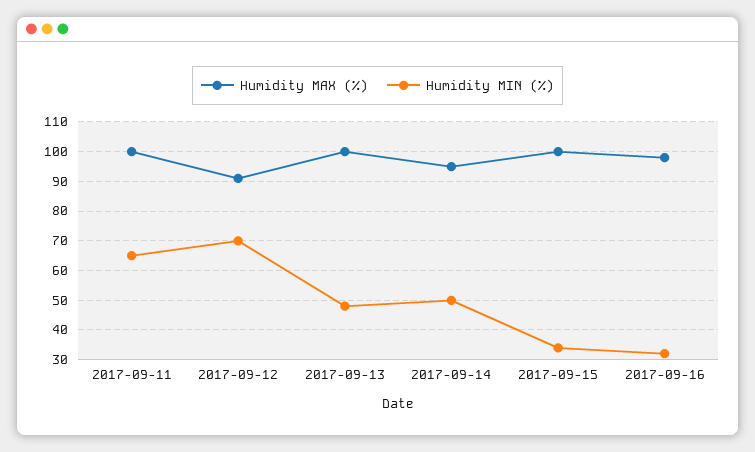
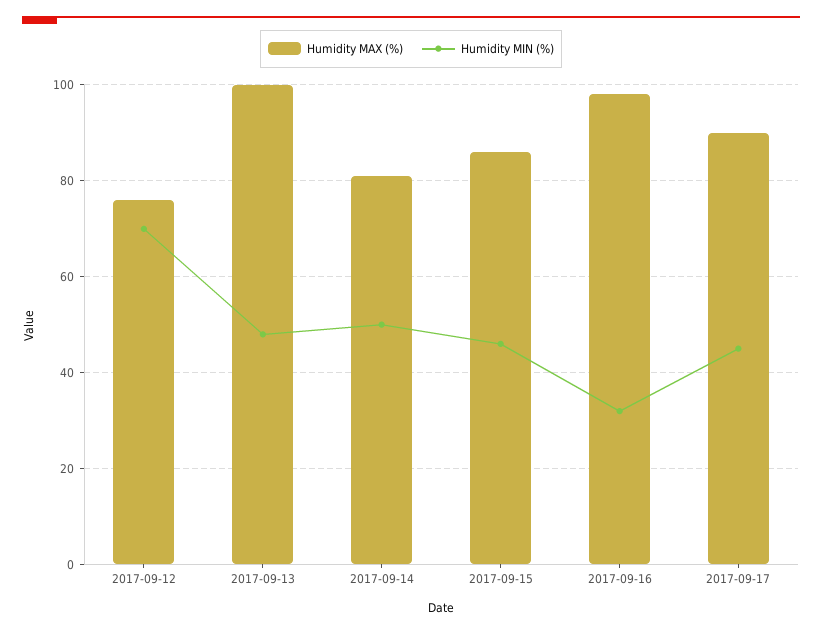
Humidity MAX (%), 2017-09-11: 100 -> none
Humidity MIN (%), 2017-09-11: 65 -> none
Humidity MAX (%), 2017-09-12: 90 -> 75
Humidity MAX (%), 2017-09-14: 95 -> 80
Humidity MAX (%), 2017-09-15: 100 -> 85
Humidity MIN (%), 2017-09-15: 35 -> 45
Humidity MAX (%), 2017-09-17: none -> 90
Humidity MIN (%), 2017-09-17: none -> 45

